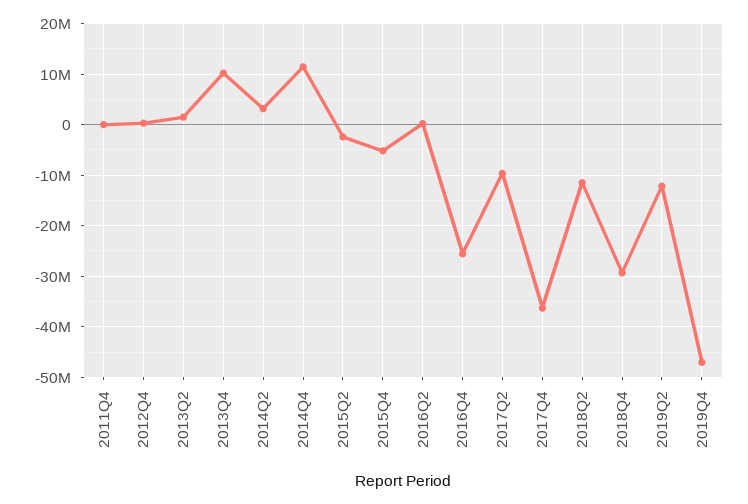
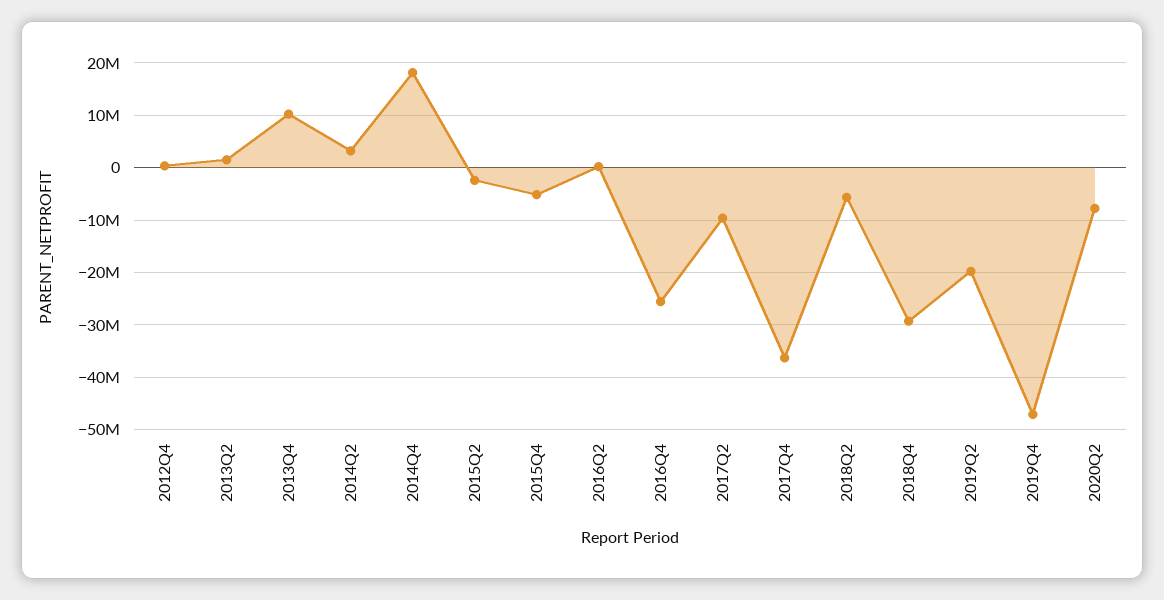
2011Q4: 0 -> none
2014Q4: 12000000 -> 18000000
2018Q2: -12000000 -> -6000000
2019Q2: -12000000 -> -20000000
2020Q2: none -> -8000000

